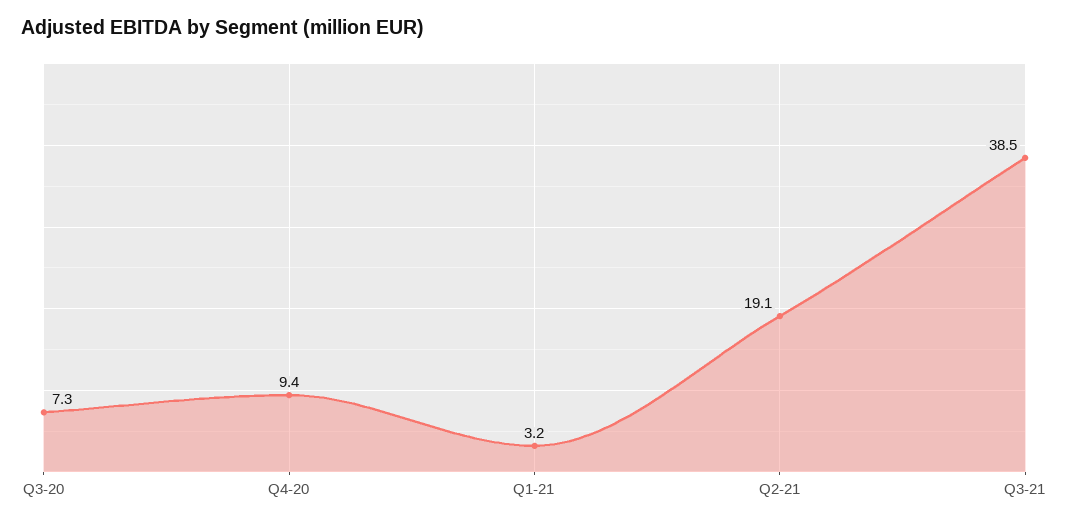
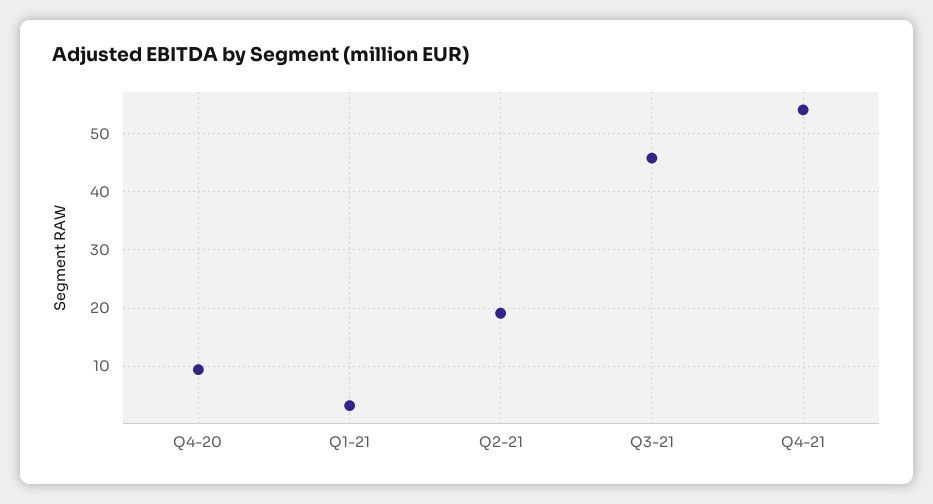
Q3-20: 7.3 -> none
Q3-21: 38.5 -> 46
Q4-21: none -> 54

